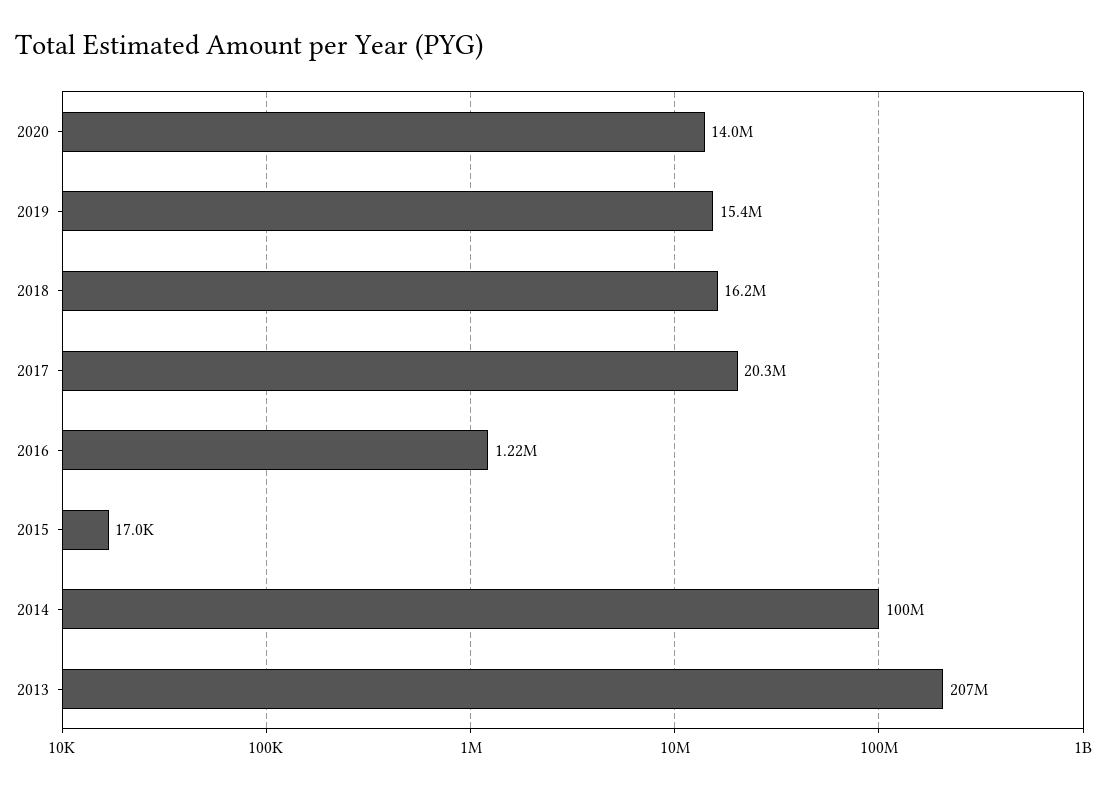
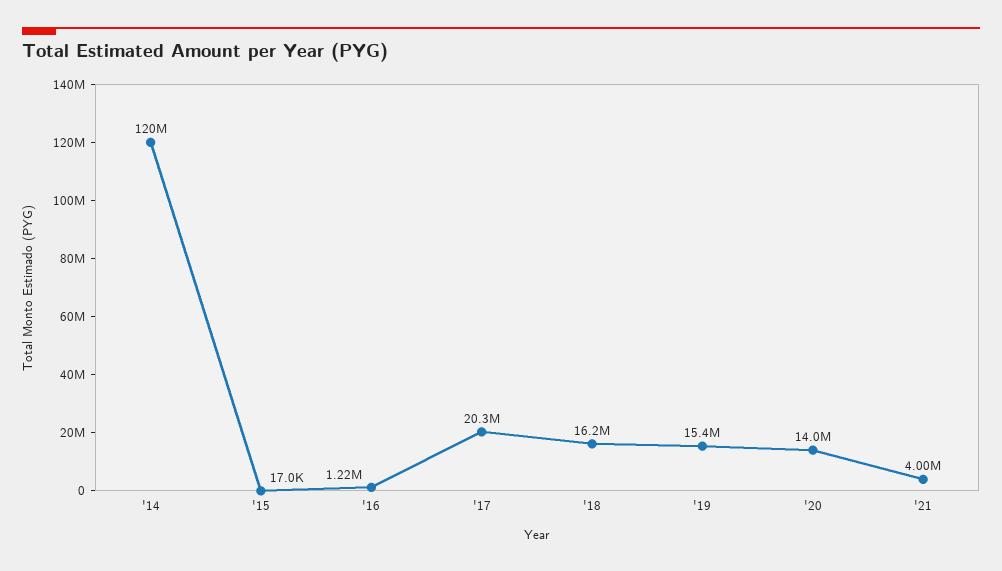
2014: 100000000 -> 120000000
2013: 207000000 -> none
'21: none -> 4000000

